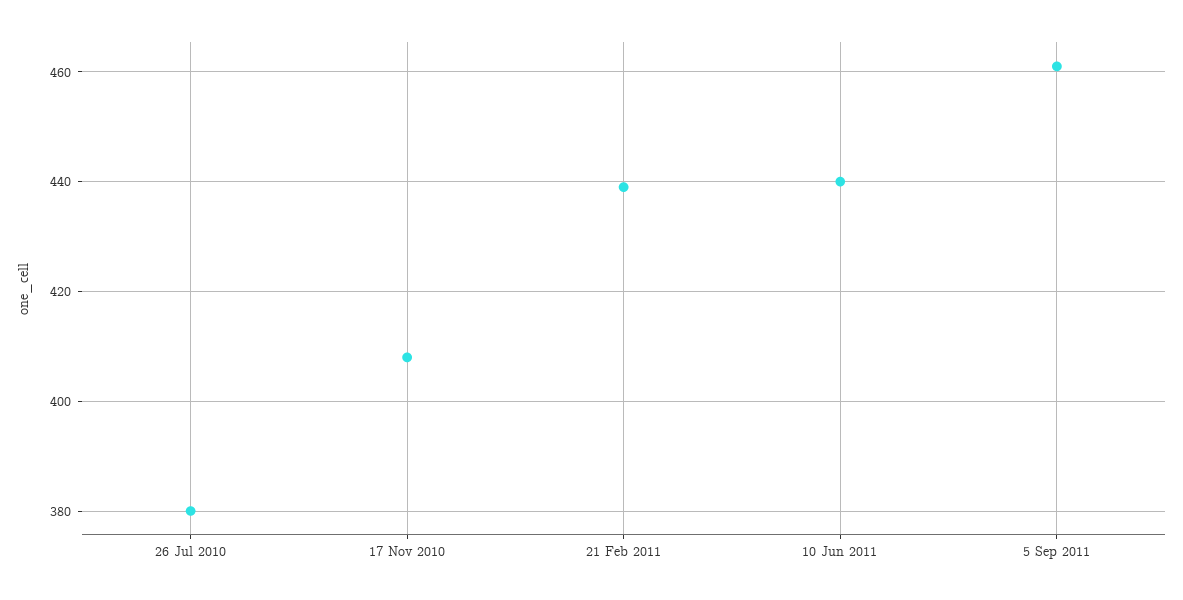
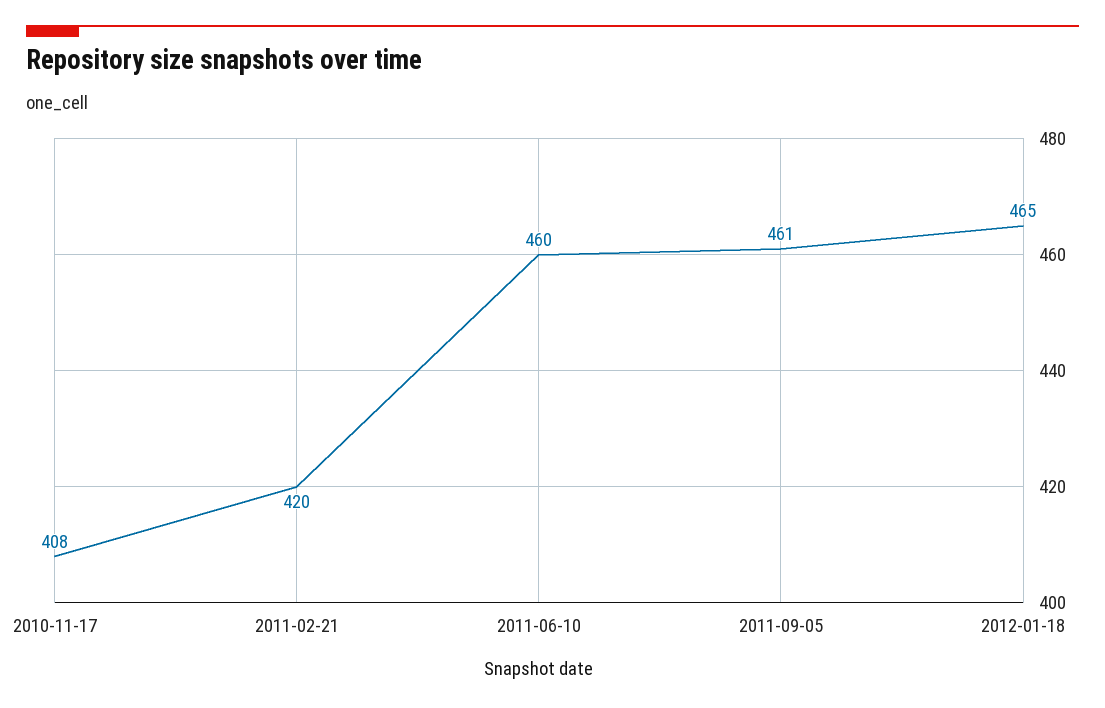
26 Jul 2010: 380 -> none
21 Feb 2011: 440 -> 420
10 Jun 2011: 440 -> 460
2012-01-18: none -> 465

